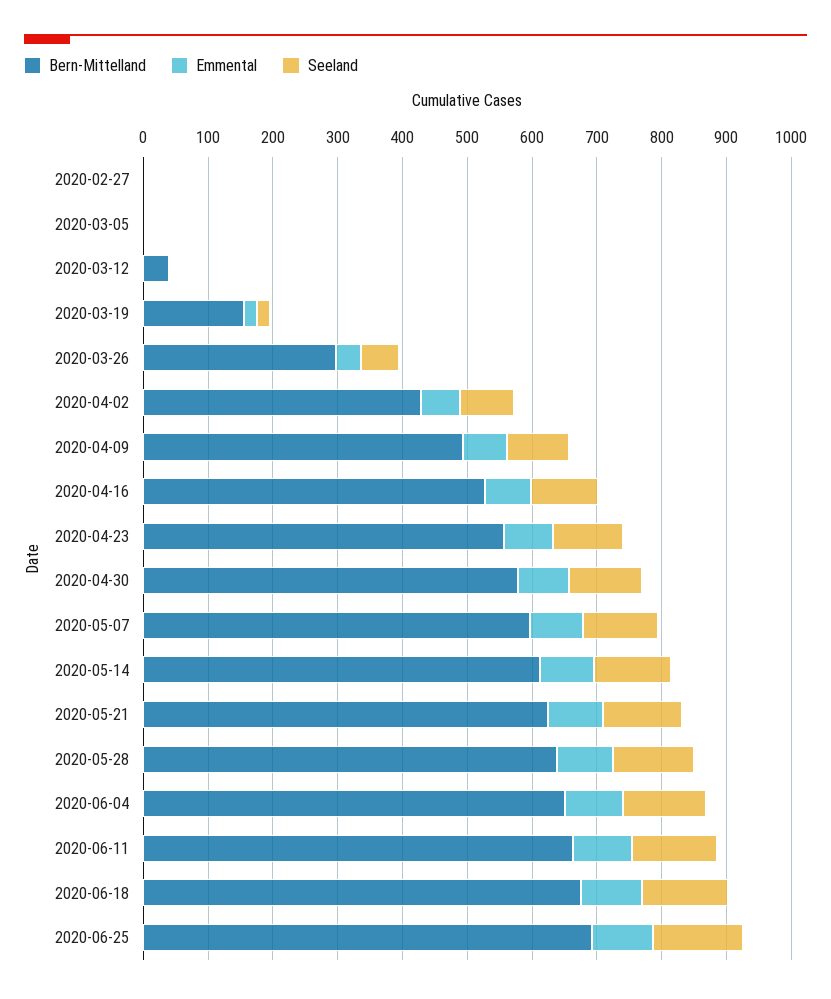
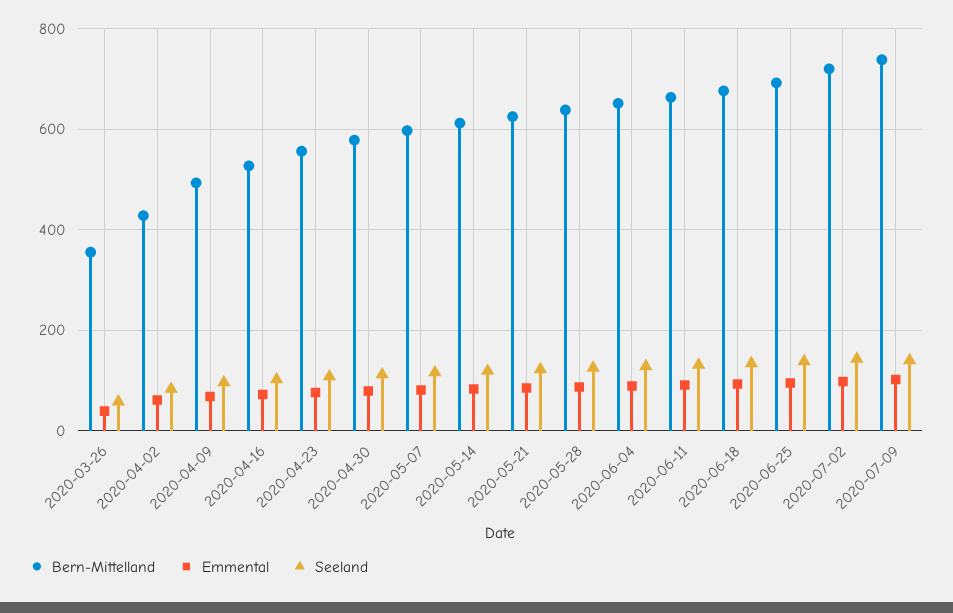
Bern-Mittelland, 2020-02-27: 0 -> none
Emmental, 2020-02-27: 0 -> none
Seeland, 2020-02-27: 0 -> none
Bern-Mittelland, 2020-03-05: 0 -> none
Emmental, 2020-03-05: 0 -> none
Seeland, 2020-03-05: 0 -> none
Bern-Mittelland, 2020-03-12: 40 -> none
Emmental, 2020-03-12: 0 -> none
Seeland, 2020-03-12: 0 -> none
Bern-Mittelland, 2020-03-19: 160 -> none
Emmental, 2020-03-19: 20 -> none
Seeland, 2020-03-19: 20 -> none
Bern-Mittelland, 2020-03-26: 300 -> 360
Bern-Mittelland, 2020-07-02: none -> 720
Emmental, 2020-07-02: none -> 100
Seeland, 2020-07-02: none -> 140
Bern-Mittelland, 2020-07-09: none -> 740
Emmental, 2020-07-09: none -> 100
Seeland, 2020-07-09: none -> 140

